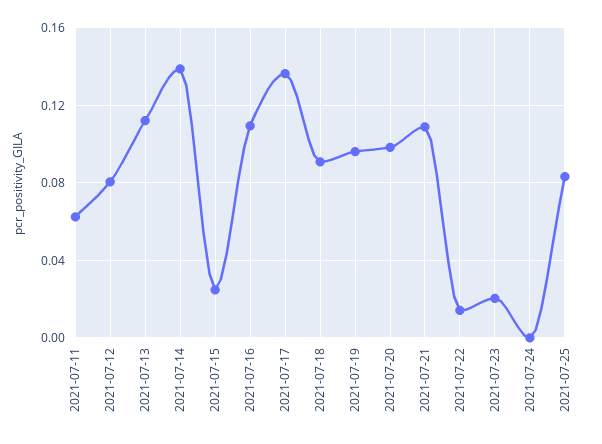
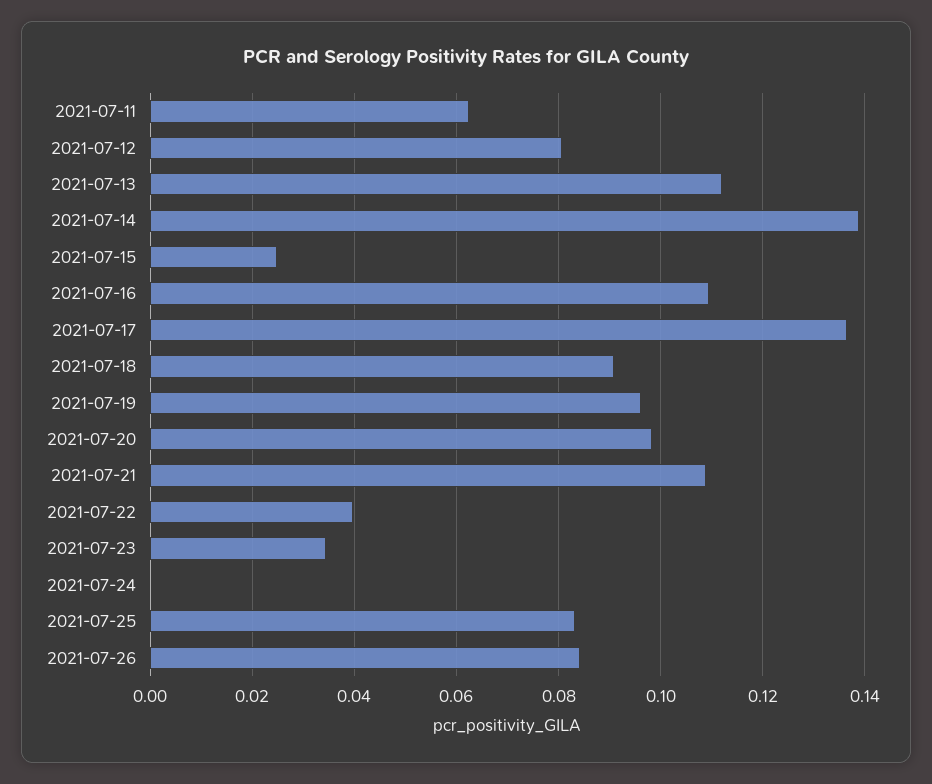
2021-07-22: 0.015 -> 0.04
2021-07-23: 0.02 -> 0.034
2021-07-26: none -> 0.084

